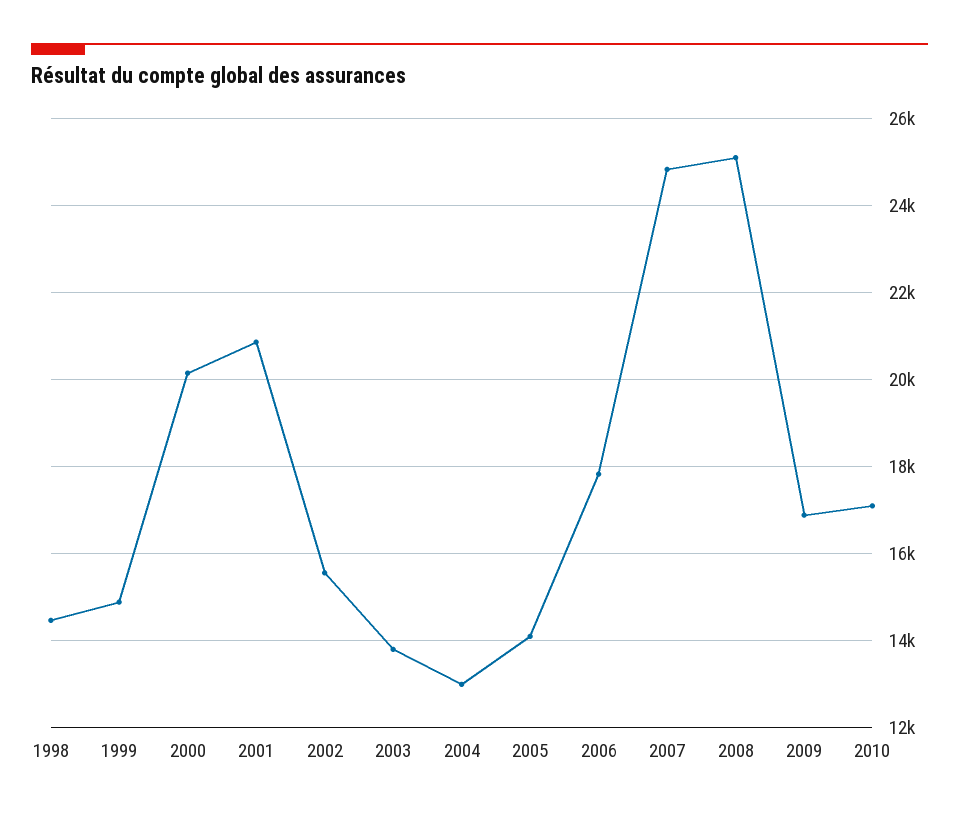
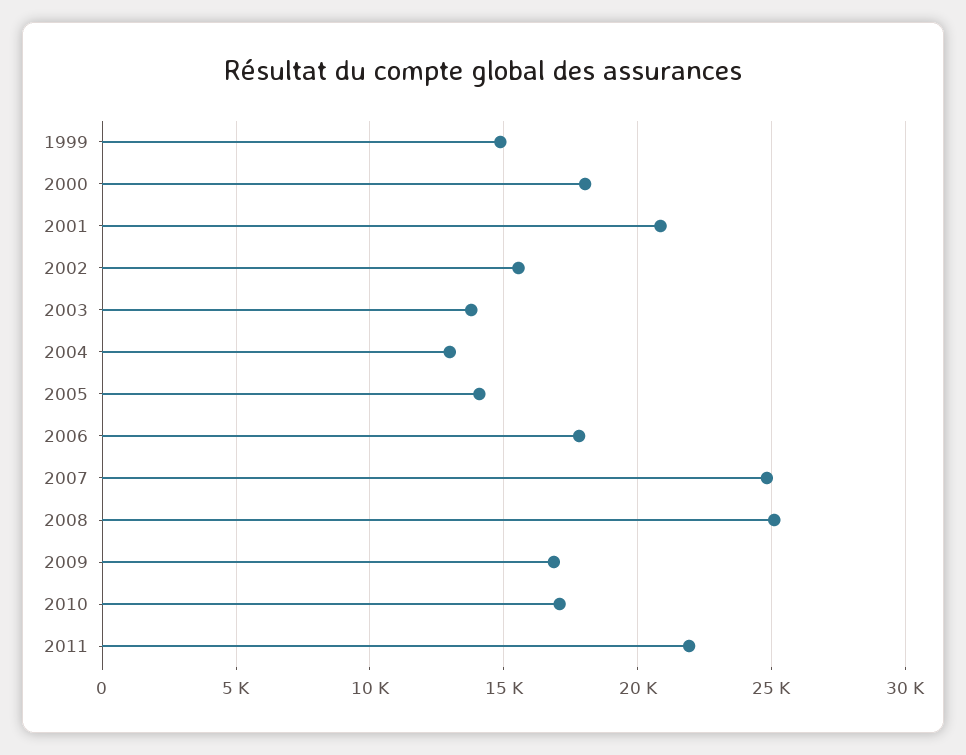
1998: 14400 -> none
2000: 20200 -> 18000
2011: none -> 22000

